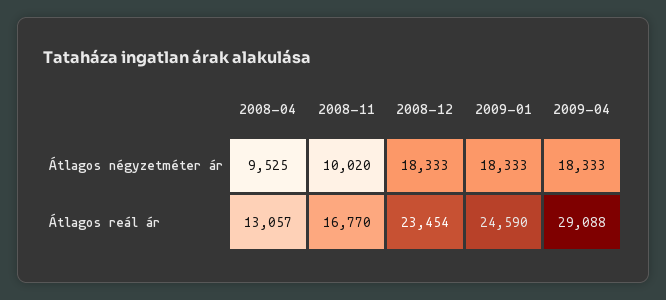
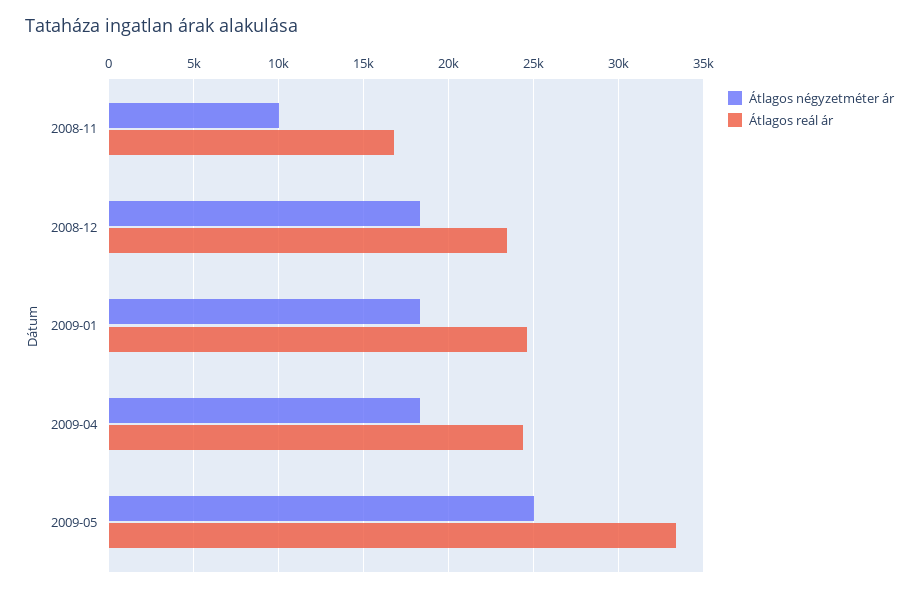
Átlagos négyzetméter ár, 2008-04: 9525 -> none
Átlagos reál ár, 2008-04: 13057 -> none
Átlagos reál ár, 2009-04: 29088 -> 24500
Átlagos négyzetméter ár, 2009-05: none -> 25000
Átlagos reál ár, 2009-05: none -> 33500

